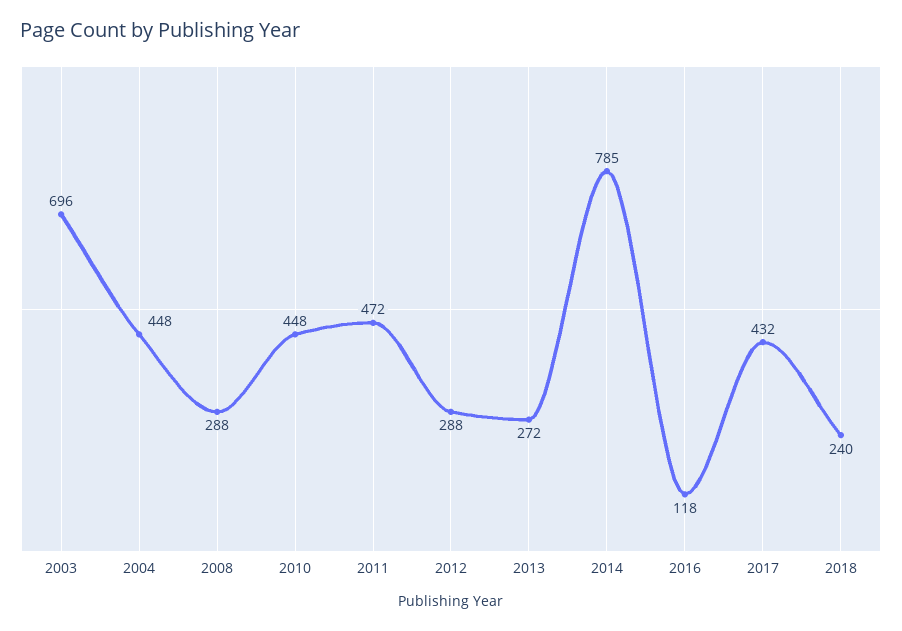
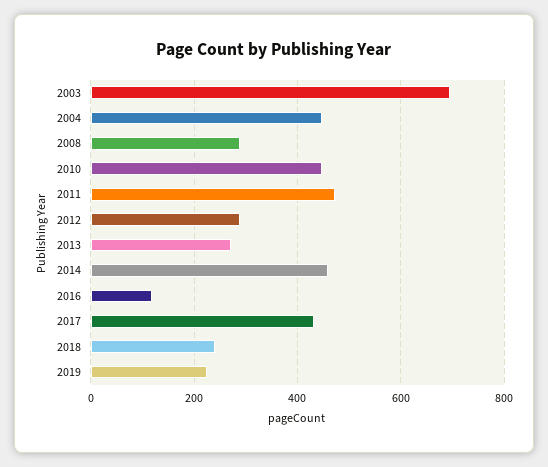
2014: 785 -> 460
2019: none -> 220

